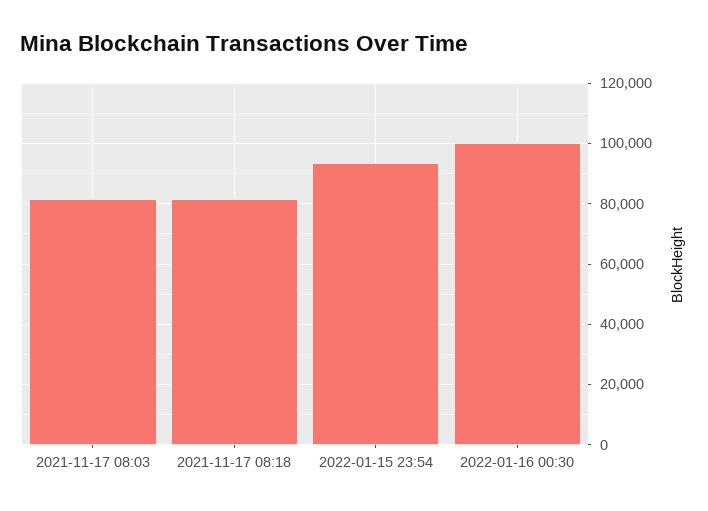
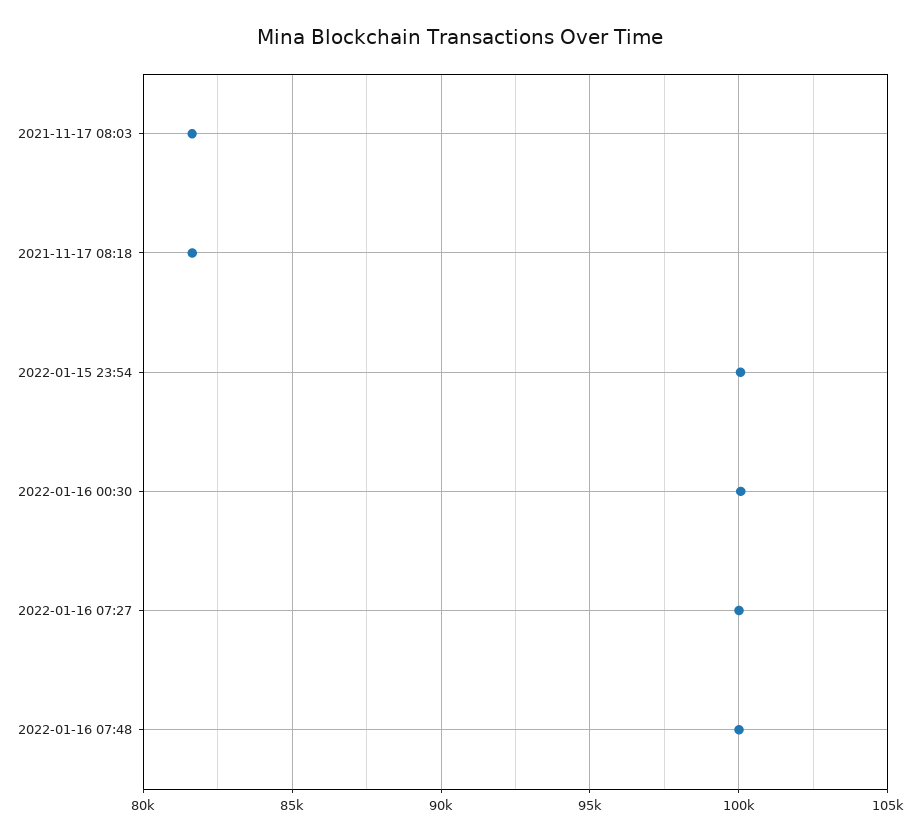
2022-01-15 23:54: 94000 -> 100000
2022-01-16 07:27: none -> 100000
2022-01-16 07:48: none -> 100000

